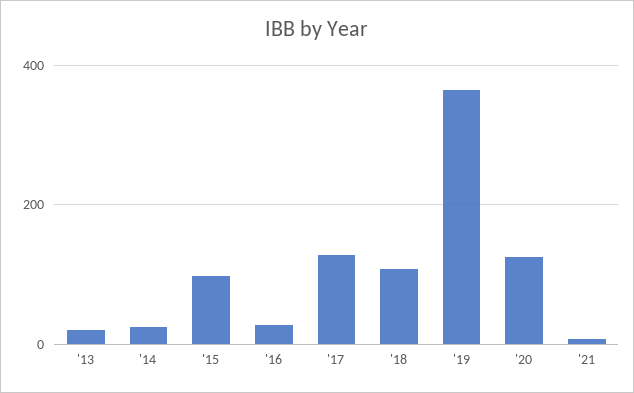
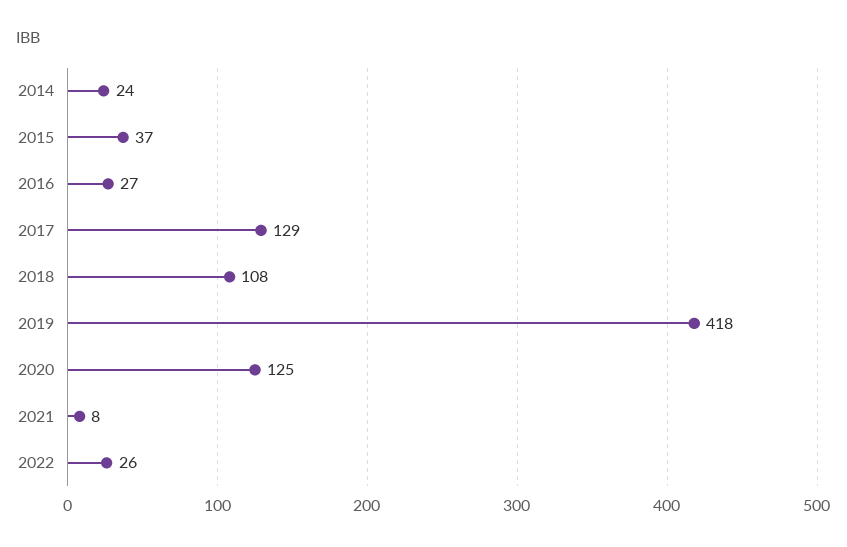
'13: 20 -> none
'15: 100 -> 37
'19: 360 -> 418
2022: none -> 26

